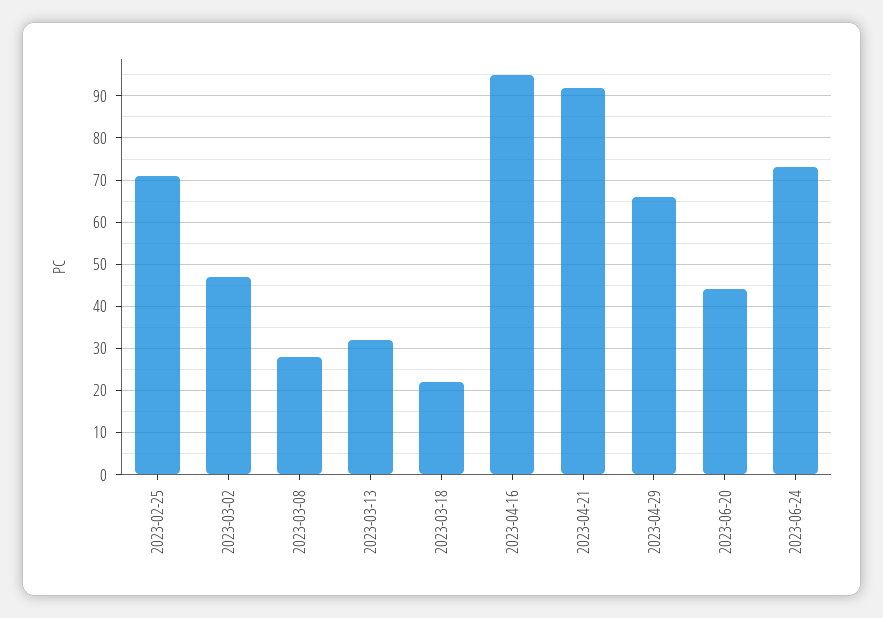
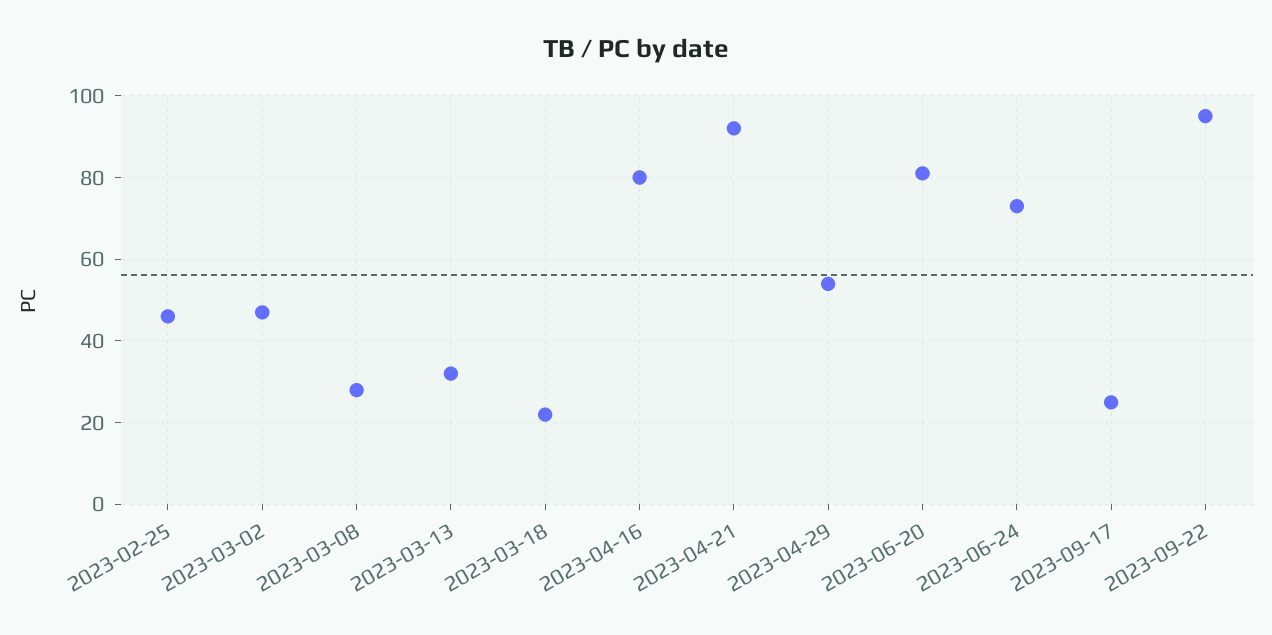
2023-02-25: 70 -> 45
2023-04-16: 95 -> 80
2023-04-29: 65 -> 55
2023-06-20: 45 -> 80
2023-09-17: none -> 25
2023-09-22: none -> 95

